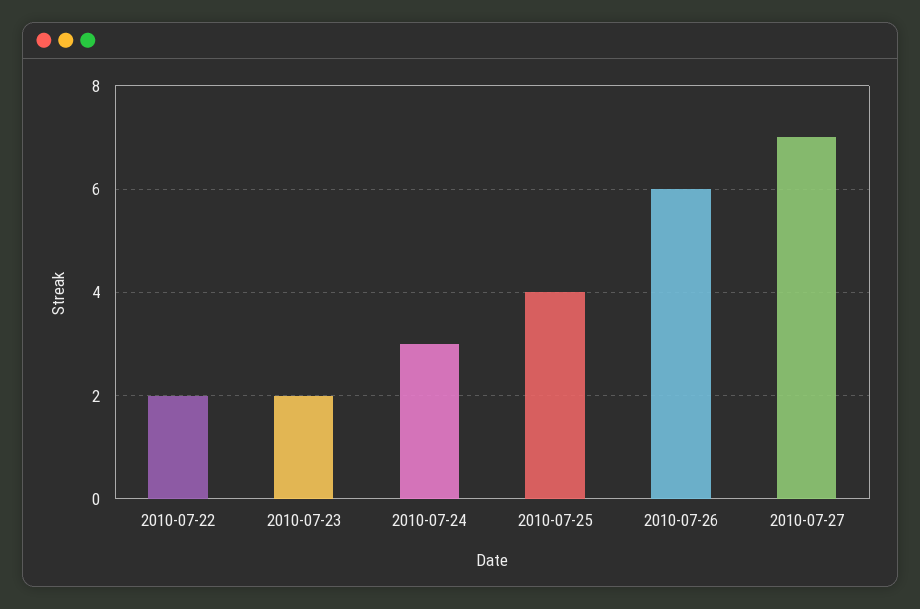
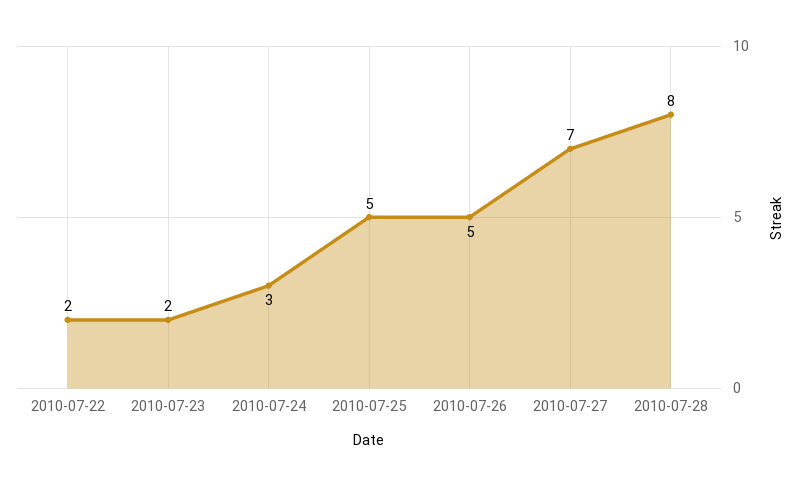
2010-07-25: 4 -> 5
2010-07-26: 6 -> 5
2010-07-28: none -> 8

